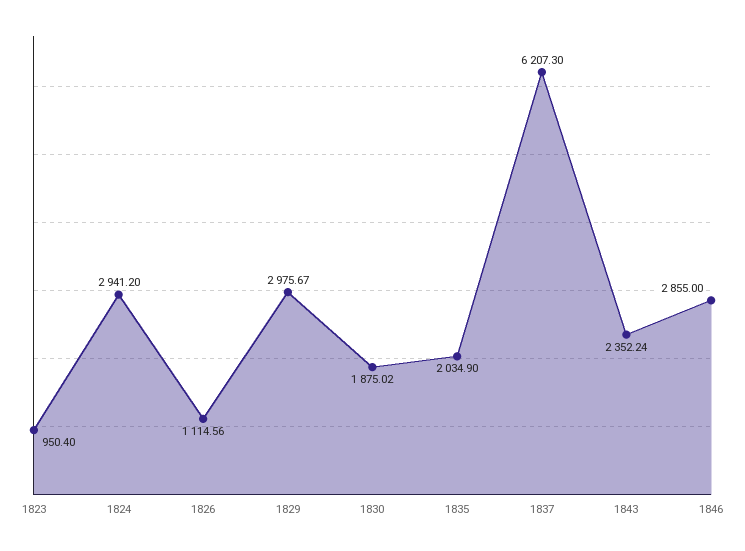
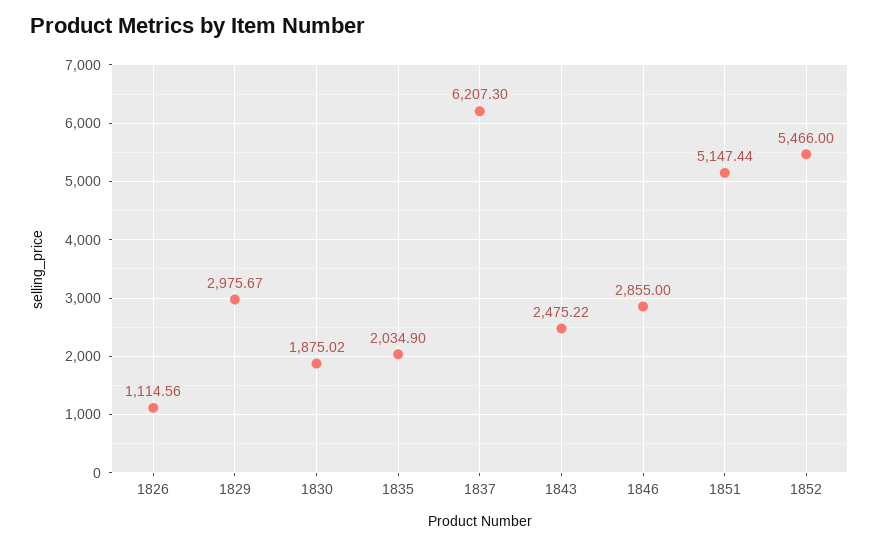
1823: 950.4 -> none
1824: 2941.2 -> none
1843: 2352.24 -> 2475.22
1851: none -> 5147.44
1852: none -> 5466

